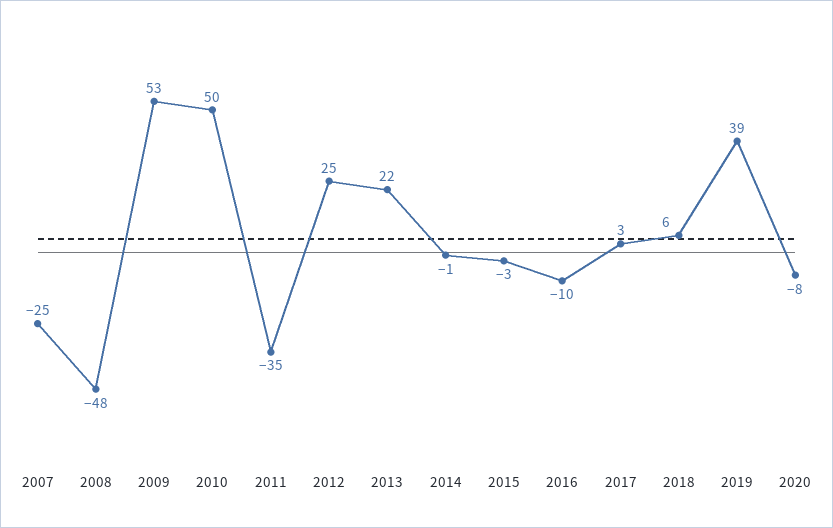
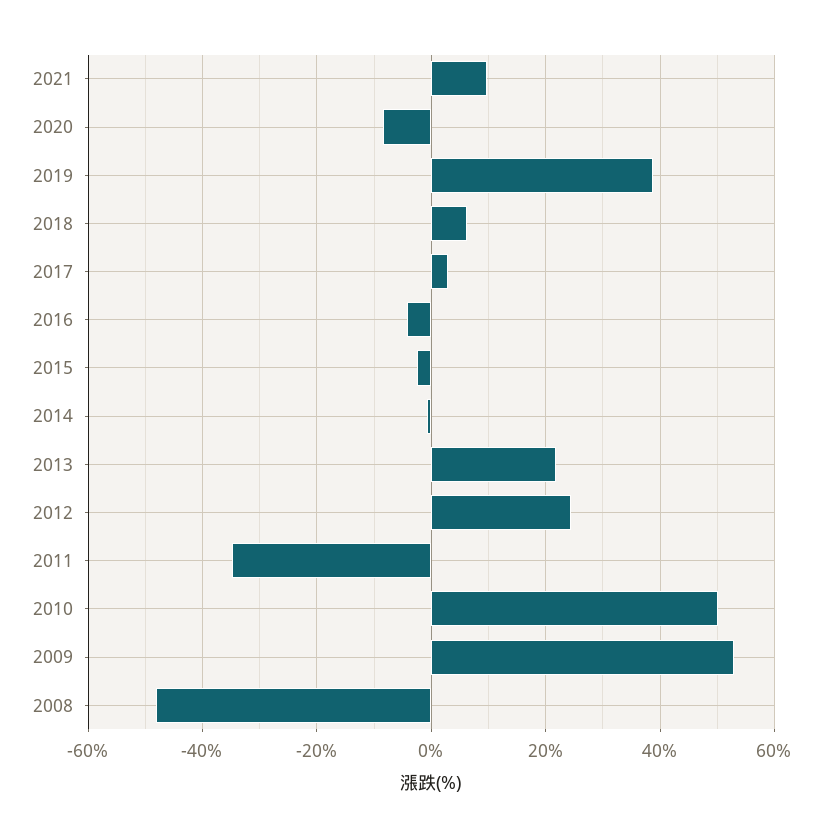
2007: -25 -> none
2016: -10 -> -4
2021: none -> 10

